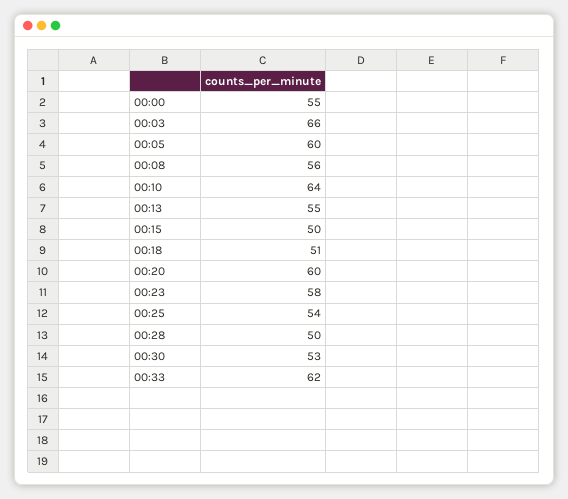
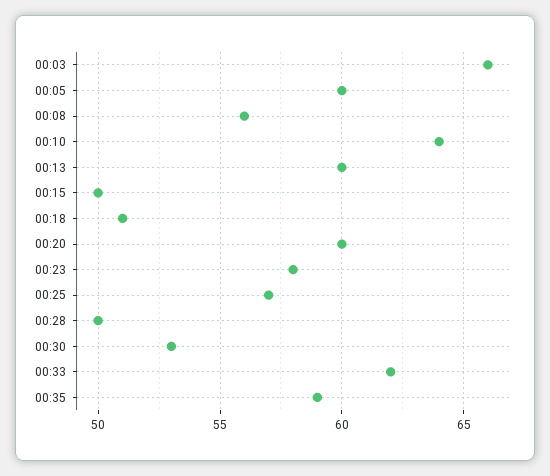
00:00: 55 -> none
00:13: 55 -> 60
00:25: 54 -> 57
00:35: none -> 59

